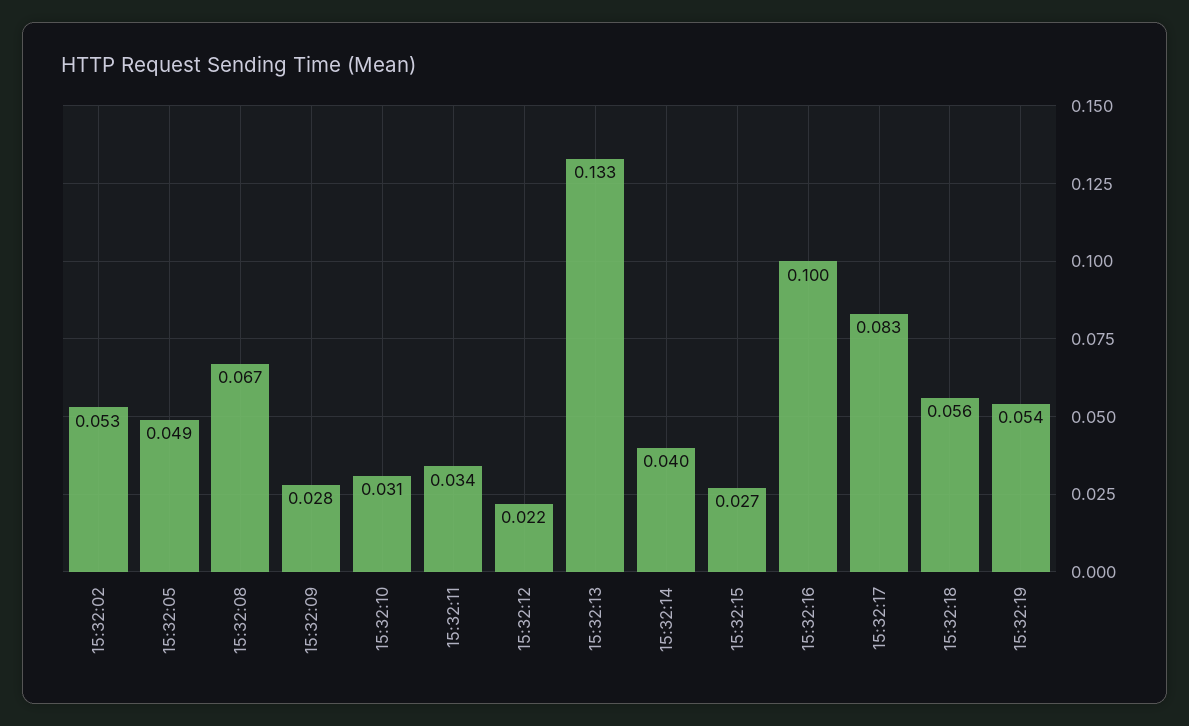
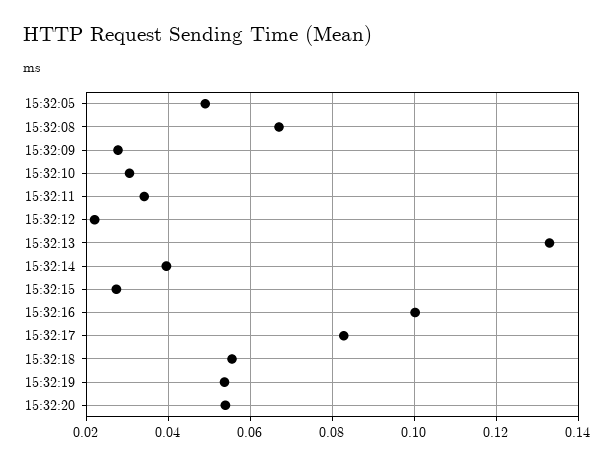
15:32:02: 0.053 -> none
15:32:20: none -> 0.054

